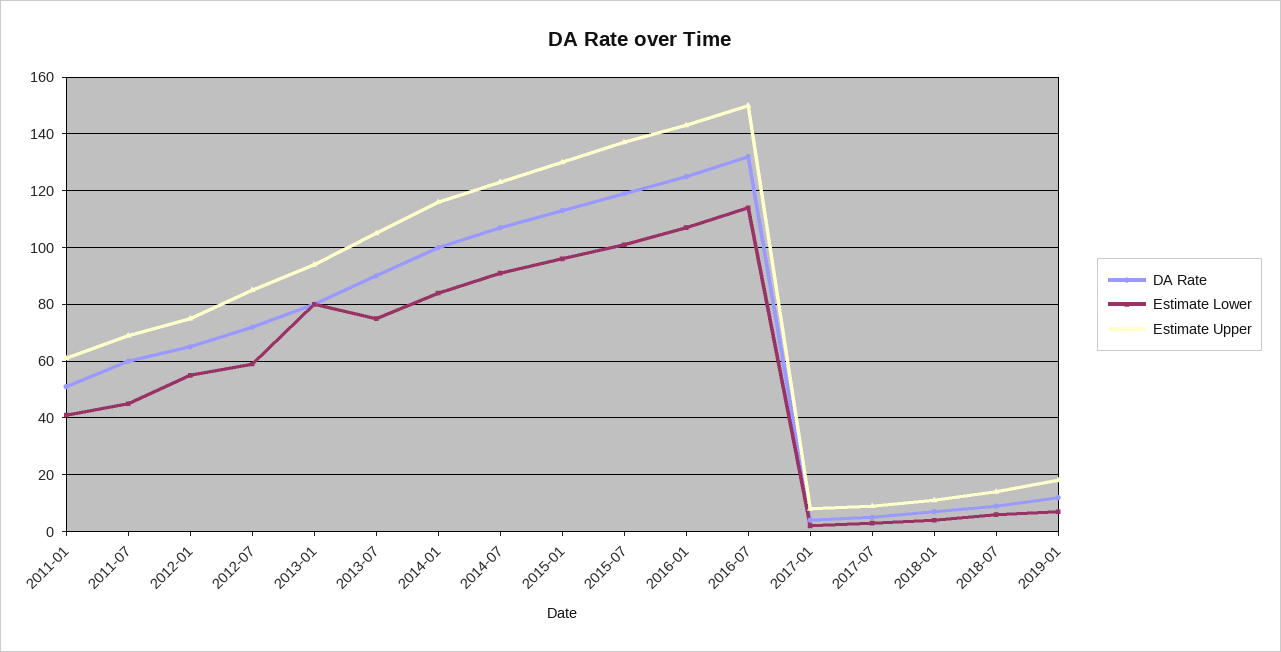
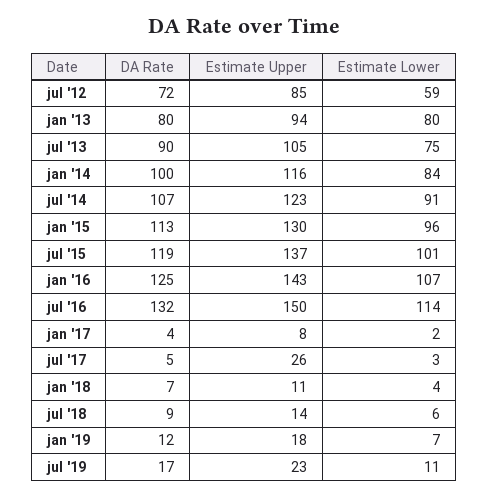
DA Rate, 2011-01: 50 -> none
Estimate Lower, 2011-01: 40 -> none
Estimate Upper, 2011-01: 60 -> none
DA Rate, 2011-07: 60 -> none
Estimate Lower, 2011-07: 45 -> none
Estimate Upper, 2011-07: 70 -> none
DA Rate, 2012-01: 65 -> none
Estimate Lower, 2012-01: 55 -> none
Estimate Upper, 2012-01: 75 -> none
Estimate Upper, 2017-07: 10 -> 26
DA Rate, jul '19: none -> 17
Estimate Upper, jul '19: none -> 23
Estimate Lower, jul '19: none -> 11

